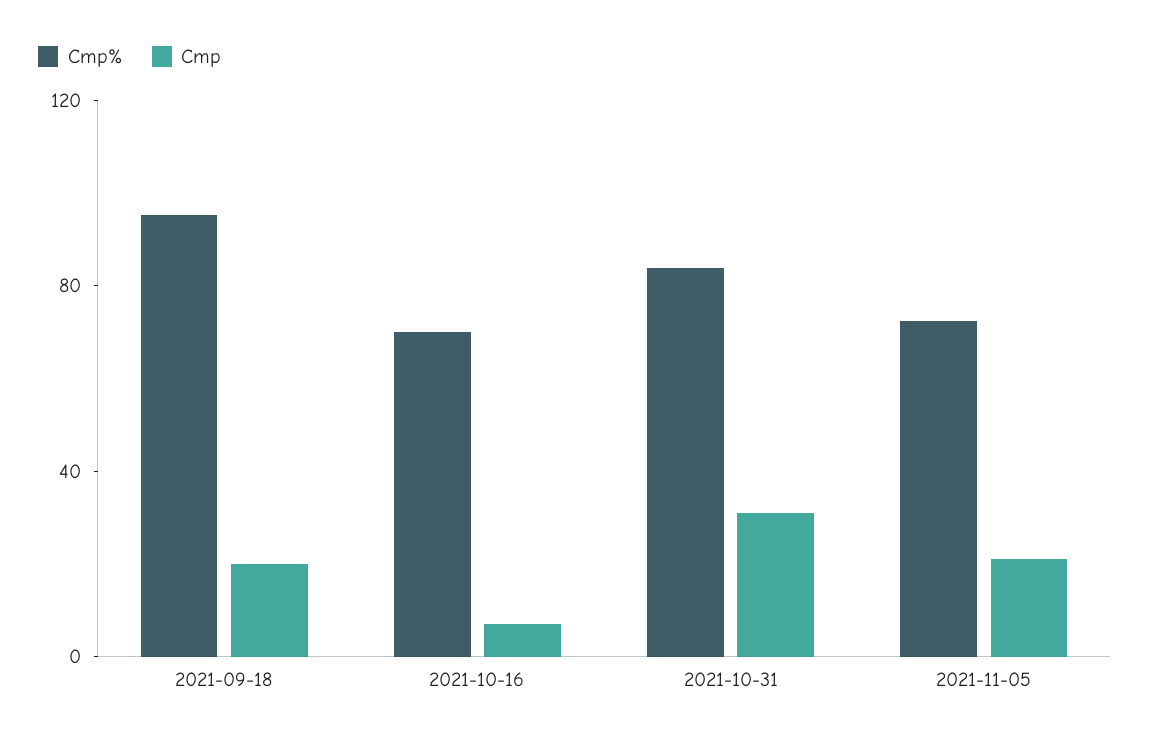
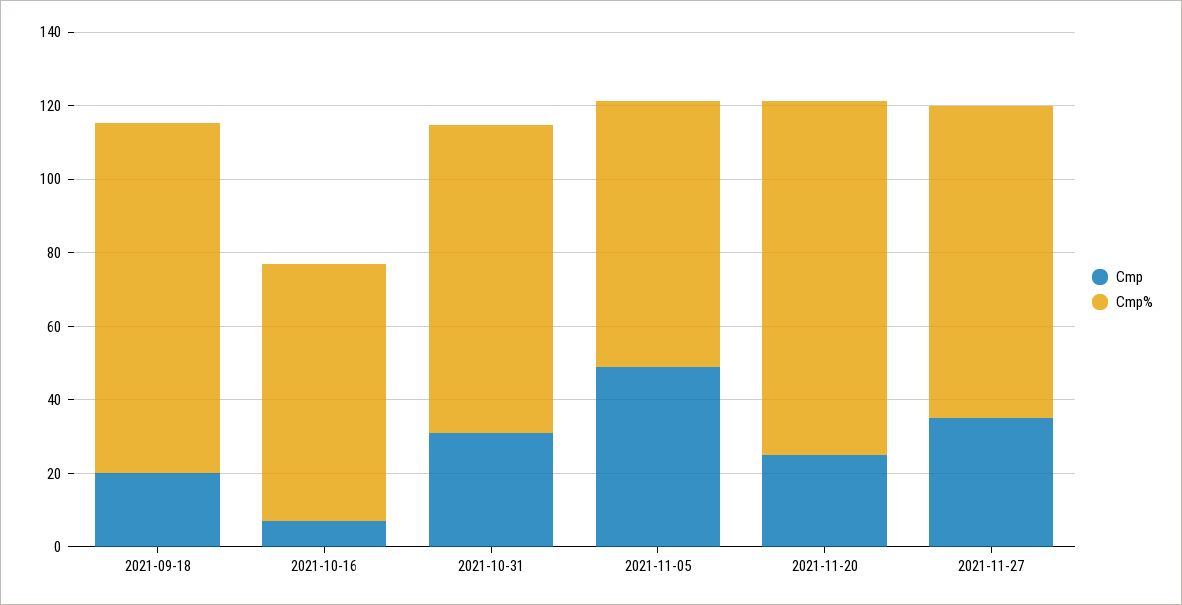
Cmp, 2021-11-05: 20 -> 50
Cmp, 2021-11-20: none -> 25
Cmp%, 2021-11-20: none -> 95
Cmp, 2021-11-27: none -> 35
Cmp%, 2021-11-27: none -> 85

